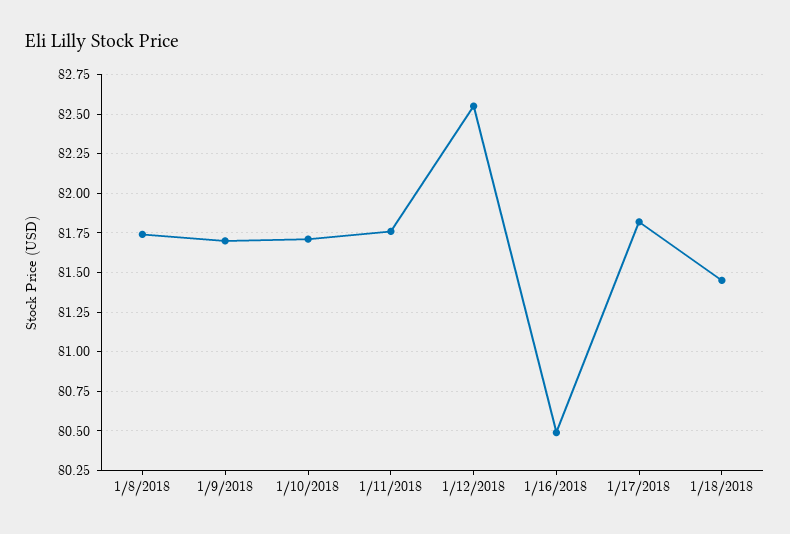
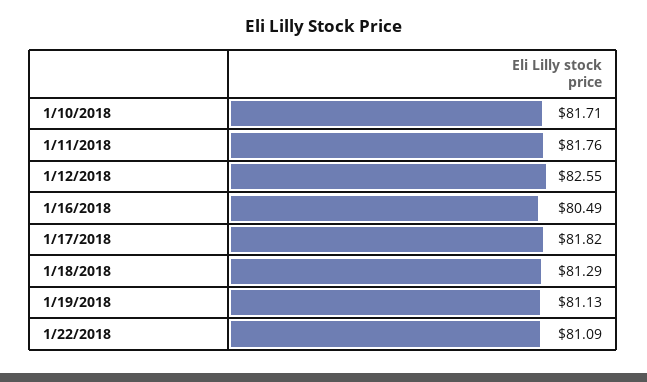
1/8/2018: 81.75 -> none
1/9/2018: 81.7 -> none
1/18/2018: 81.45 -> 81.29
1/19/2018: none -> 81.13
1/22/2018: none -> 81.09

